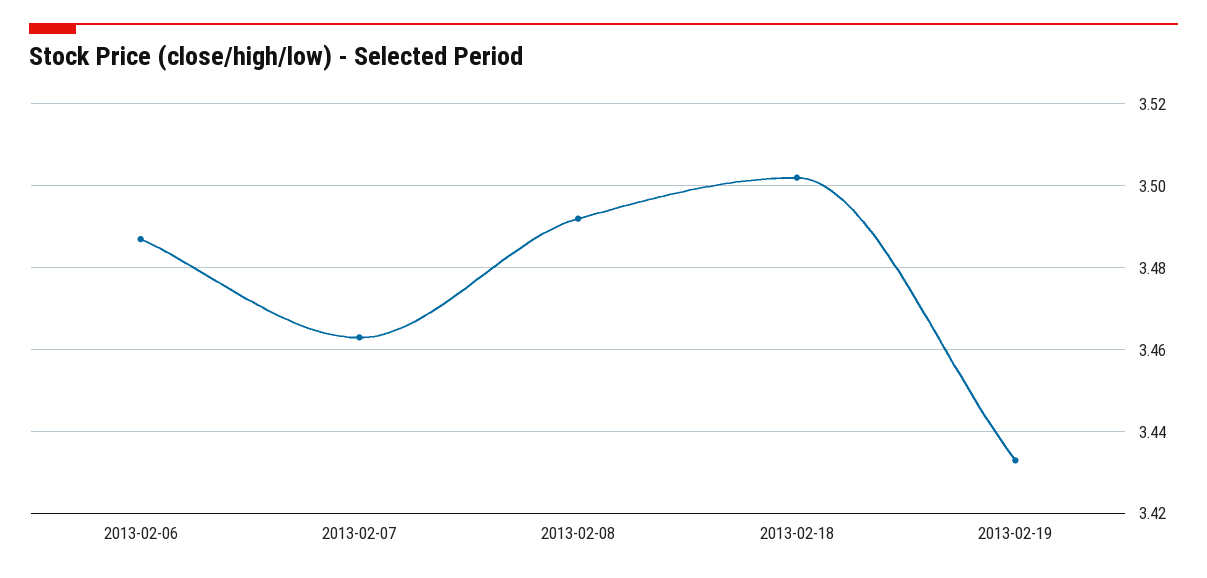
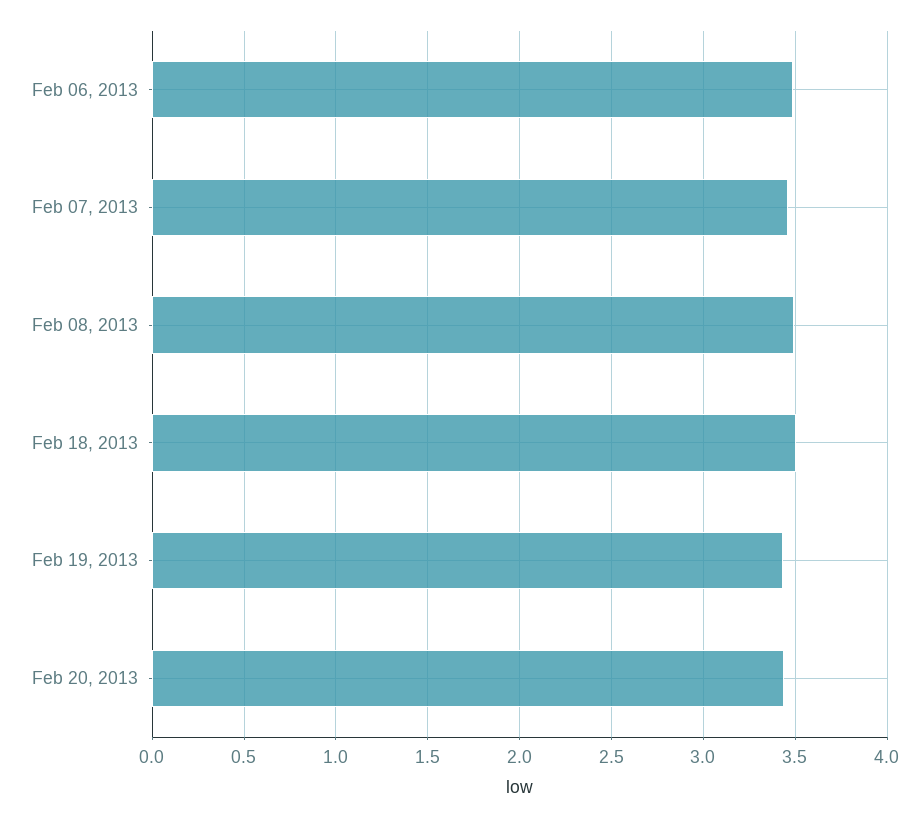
Feb 20, 2013: none -> 3.45

